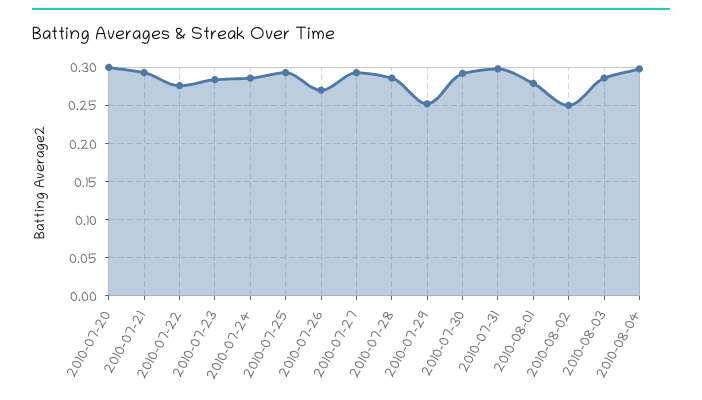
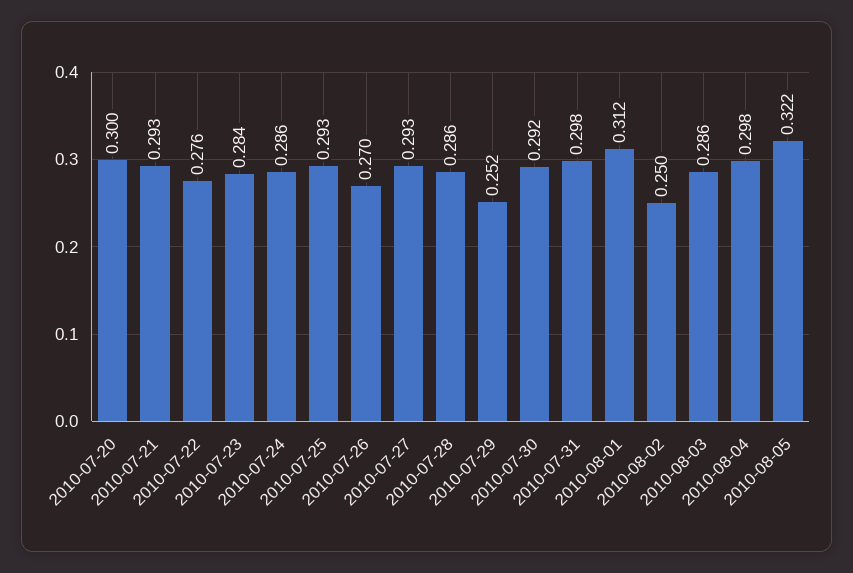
2010-08-01: 0.28 -> 0.312
2010-08-05: none -> 0.322

